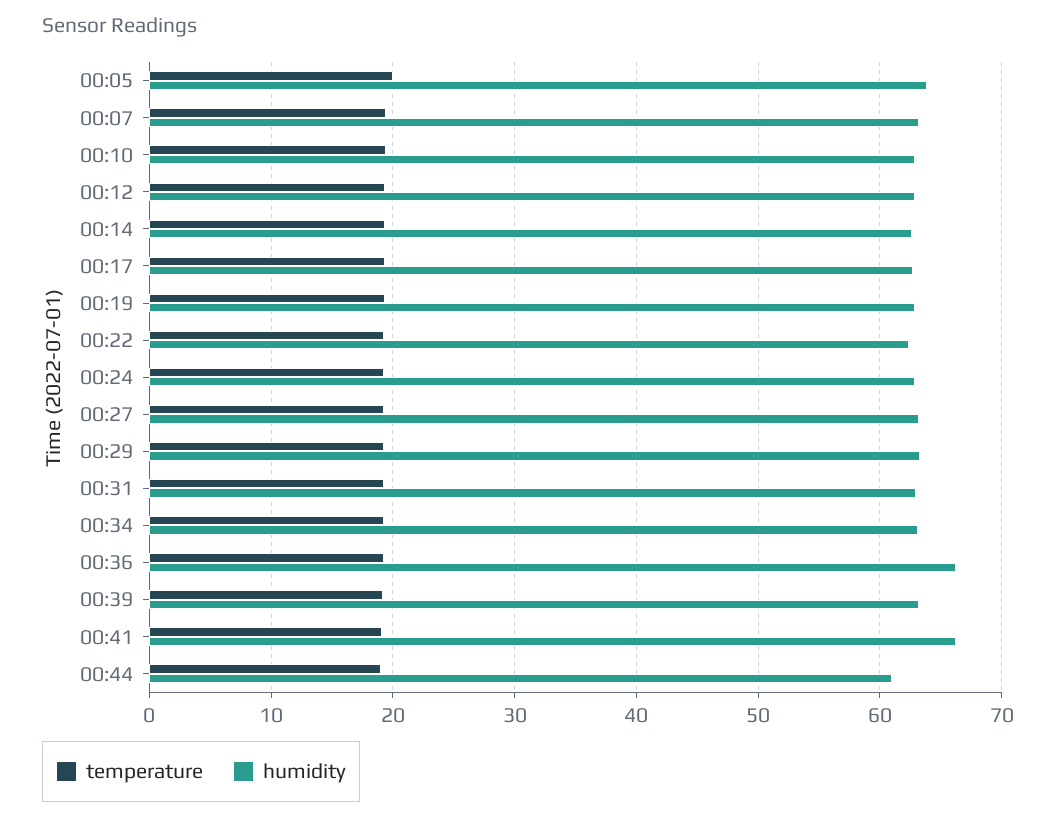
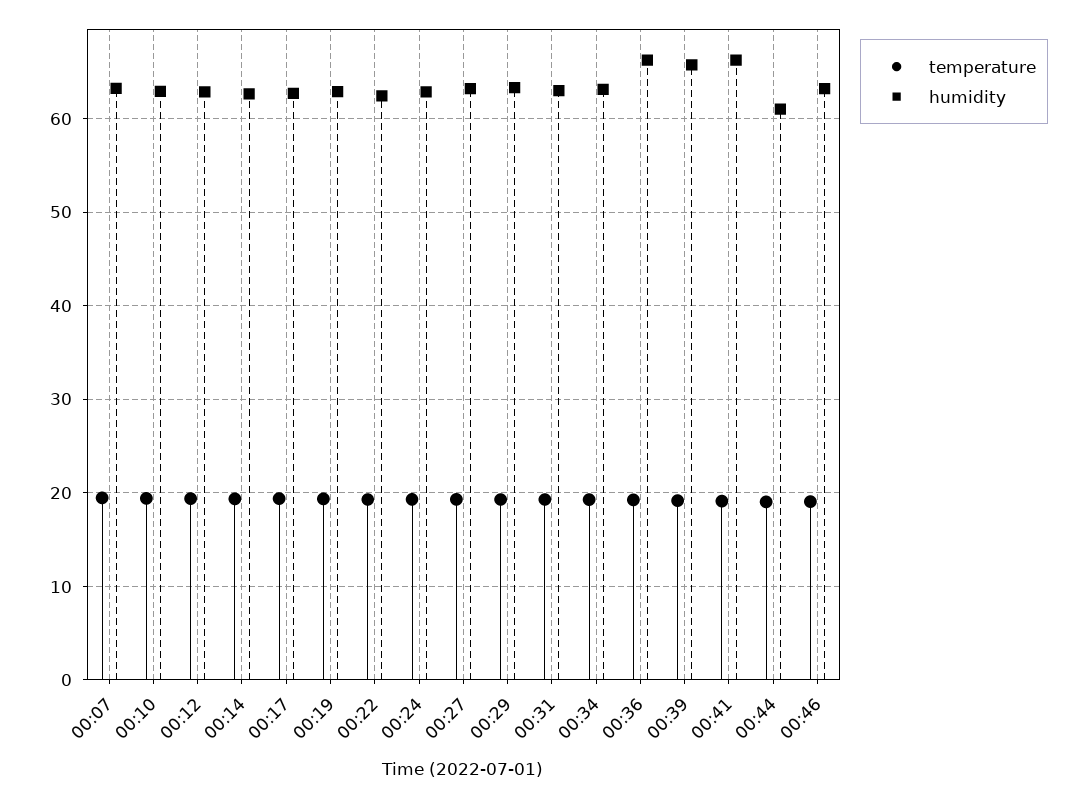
temperature, 00:05: 20 -> none
humidity, 00:05: 64 -> none
humidity, 00:39: 63 -> 66
temperature, 00:46: none -> 19
humidity, 00:46: none -> 63

